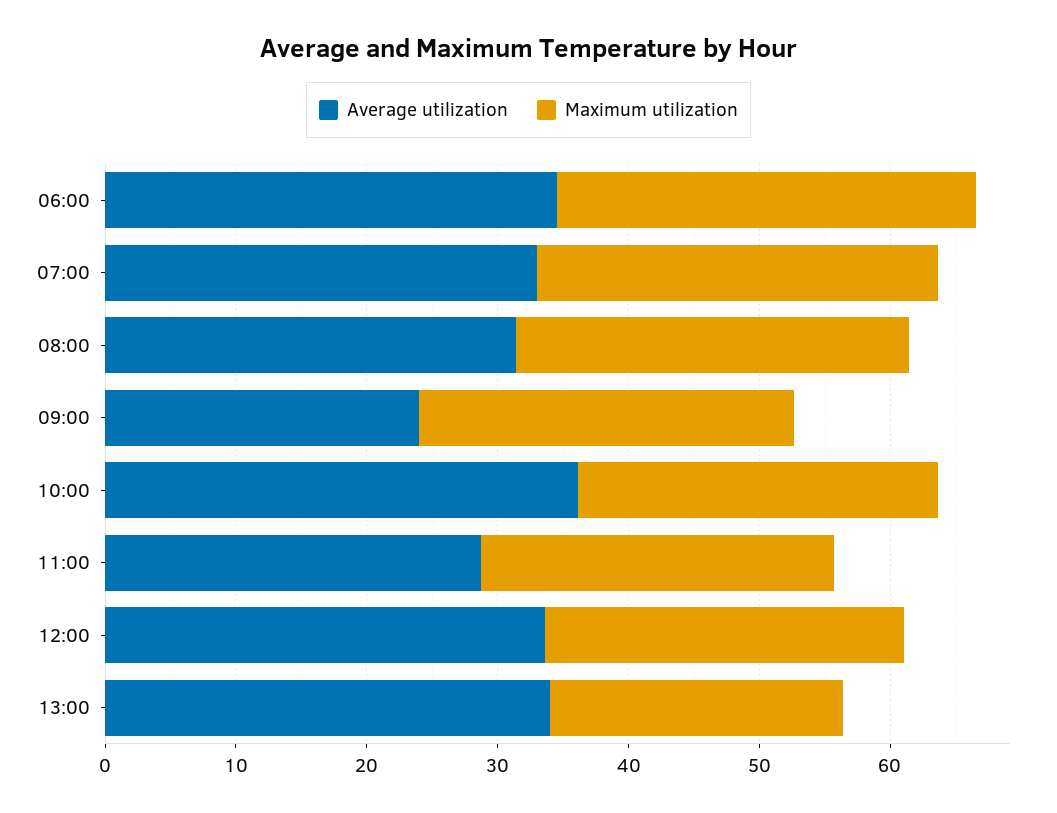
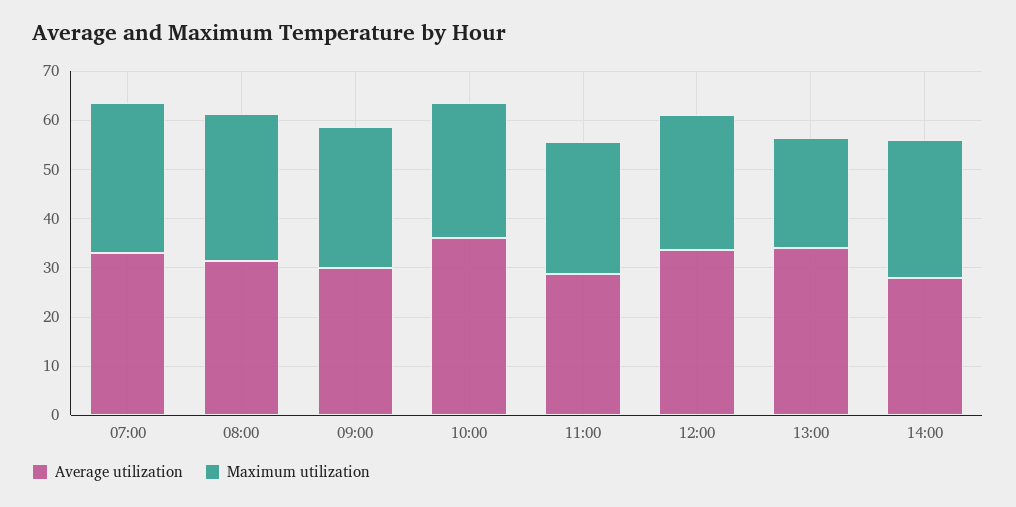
Average utilization, 06:00: 34 -> none
Maximum utilization, 06:00: 32 -> none
Average utilization, 09:00: 24 -> 30
Average utilization, 14:00: none -> 28
Maximum utilization, 14:00: none -> 28

